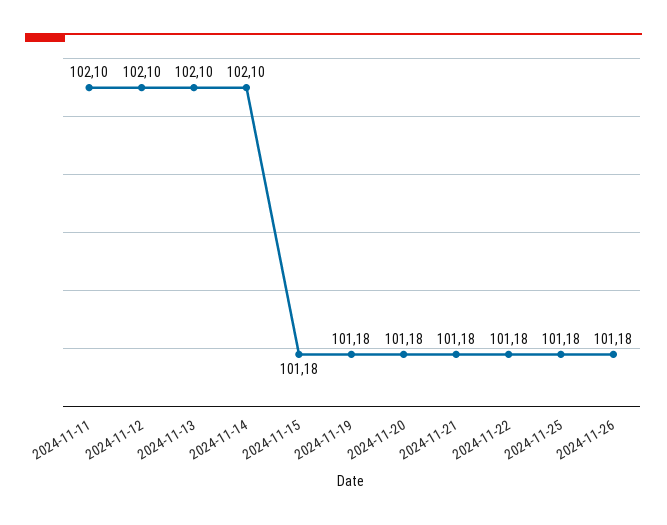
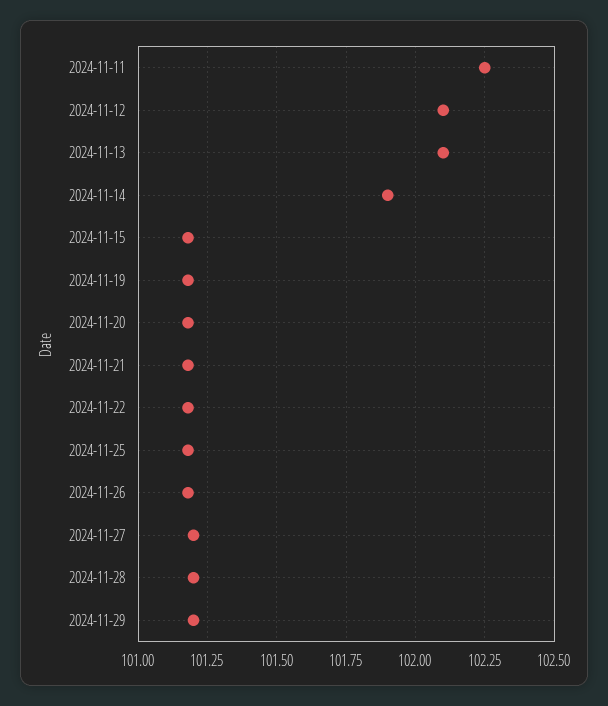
2024-11-11: 102.1 -> 102.25
2024-11-14: 102.1 -> 101.9
2024-11-27: none -> 101.2
2024-11-28: none -> 101.2
2024-11-29: none -> 101.2

